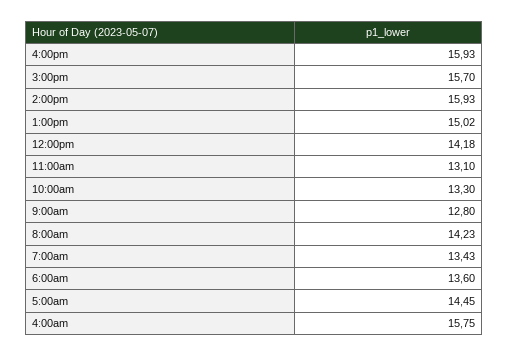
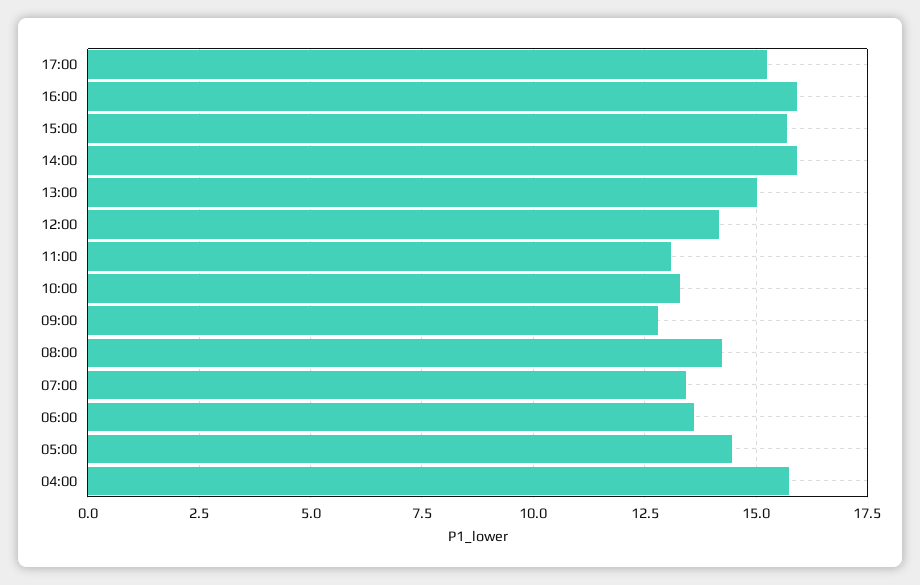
17:00: none -> 15.25

